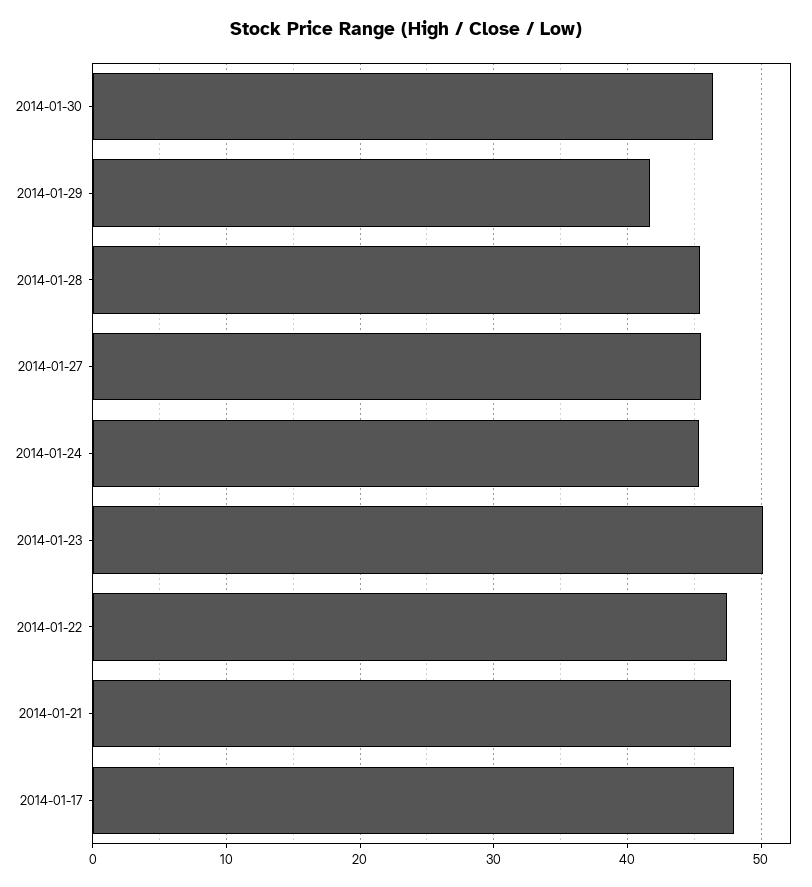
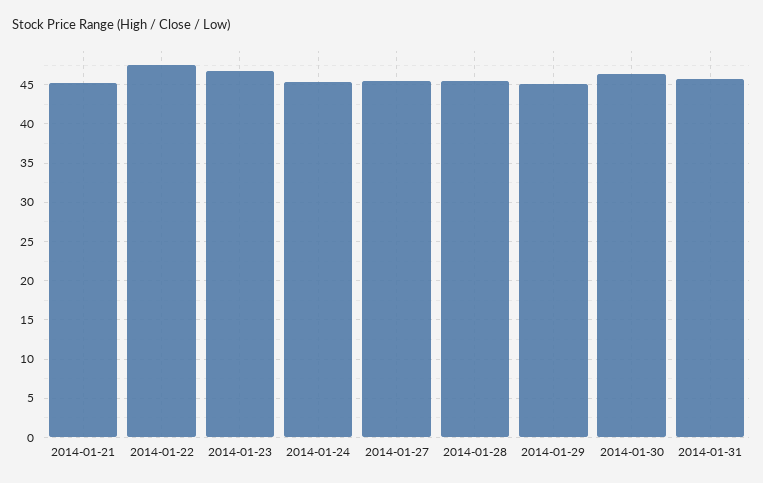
2014-01-29: 42 -> 45
2014-01-23: 50 -> 47
2014-01-21: 48 -> 45
2014-01-17: 48 -> none
2014-01-31: none -> 46

